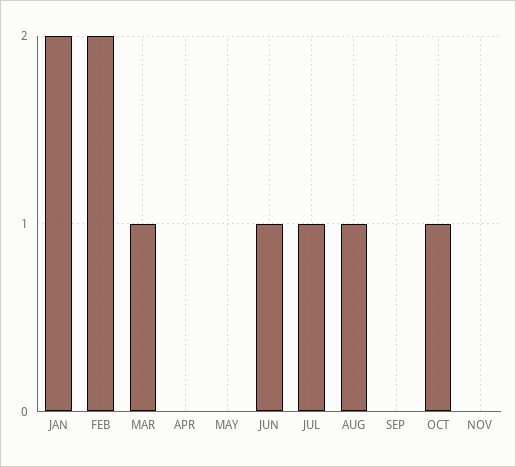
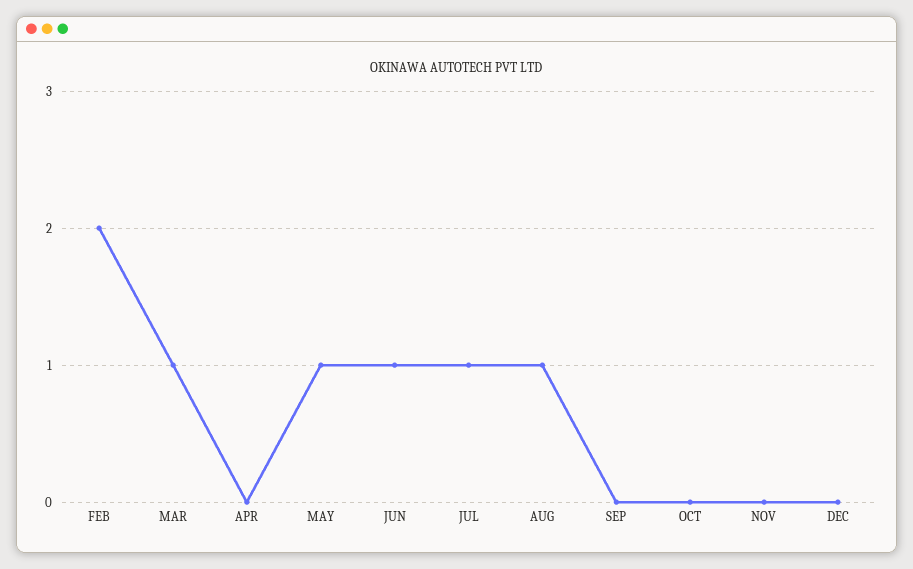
JAN: 2 -> none
MAY: 0 -> 1
OCT: 1 -> 0
DEC: none -> 0

